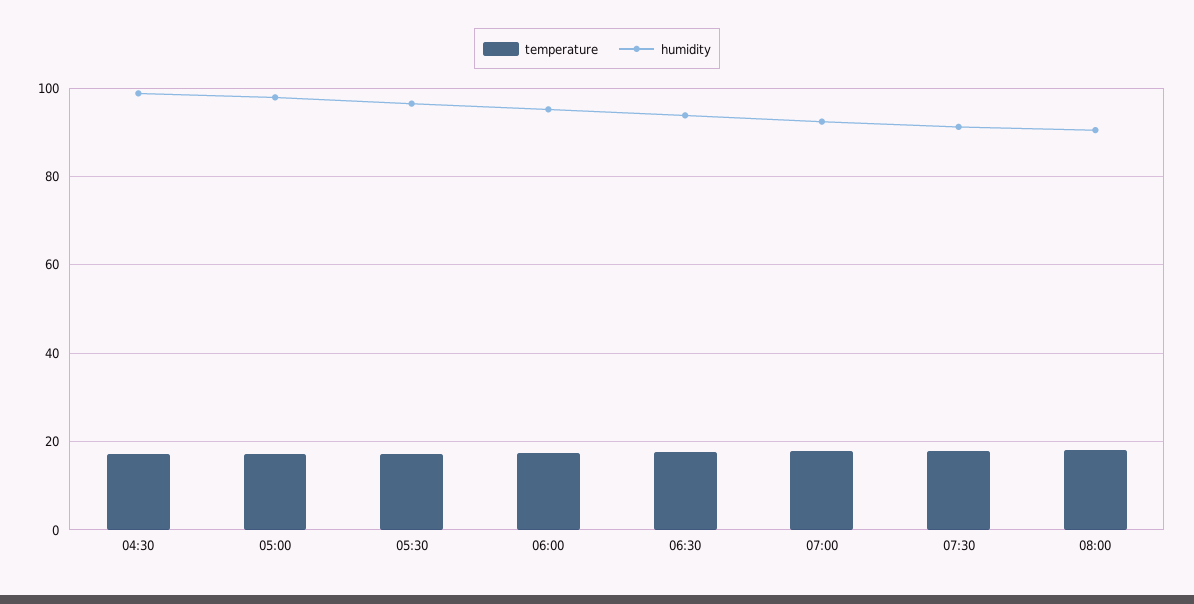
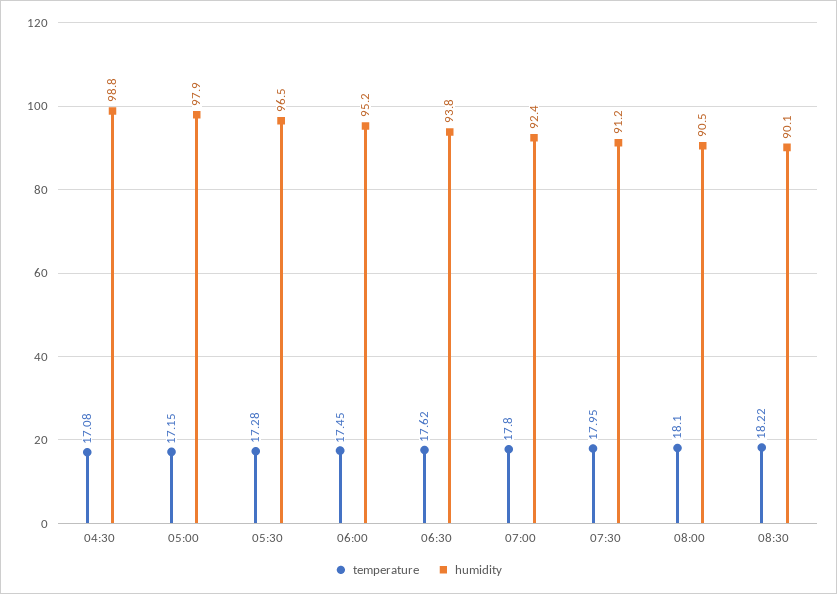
temperature, 08:30: none -> 18.22
humidity, 08:30: none -> 90.1

